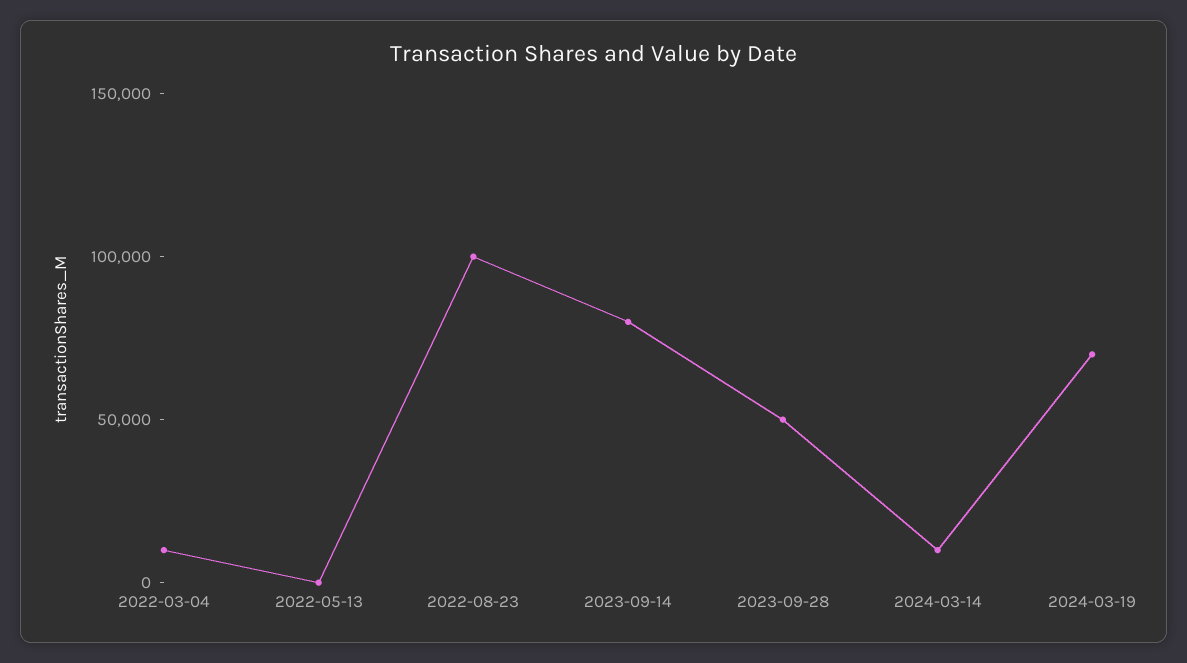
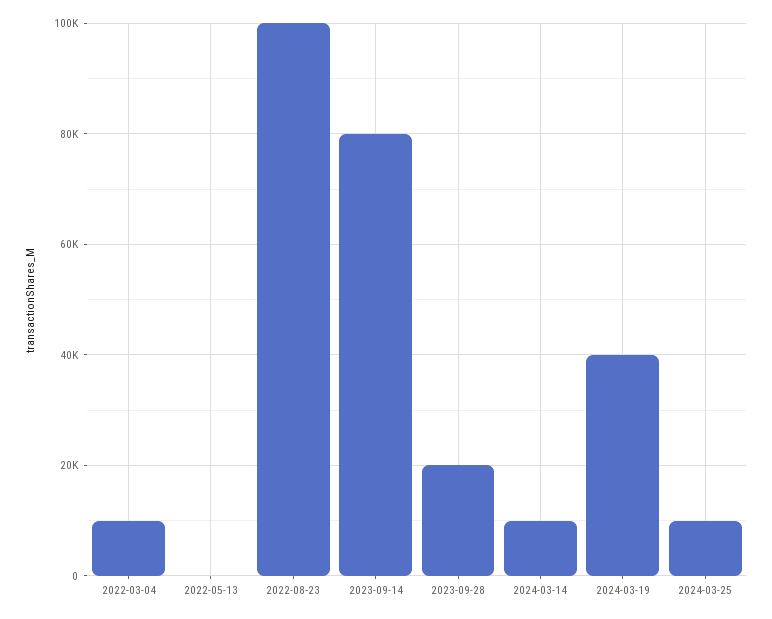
2023-09-28: 50000 -> 20000
2024-03-19: 70000 -> 40000
2024-03-25: none -> 10000

